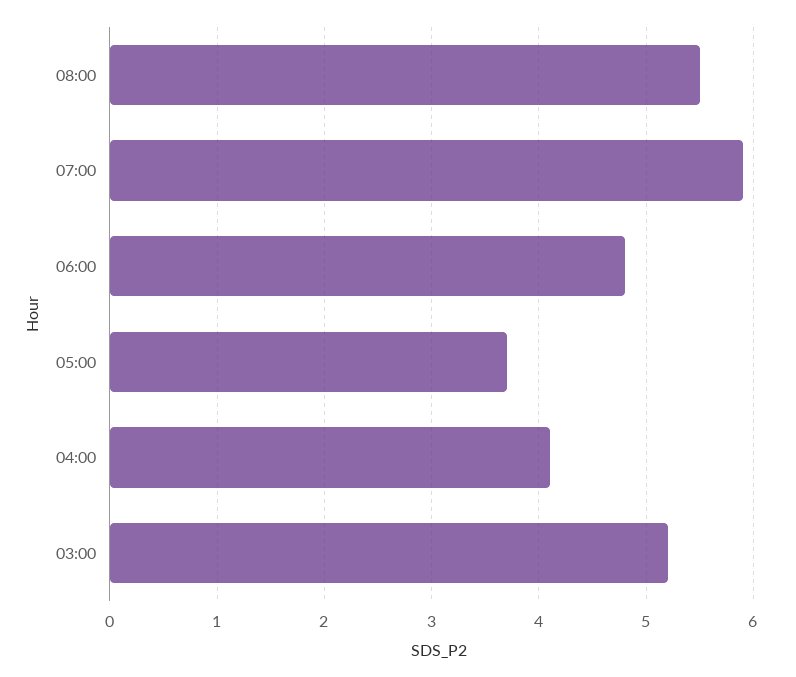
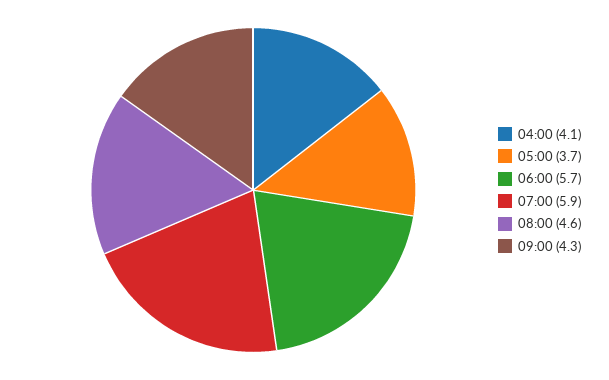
08:00: 5.5 -> 4.6
06:00: 4.8 -> 5.7
03:00: 5.2 -> none
09:00: none -> 4.3

